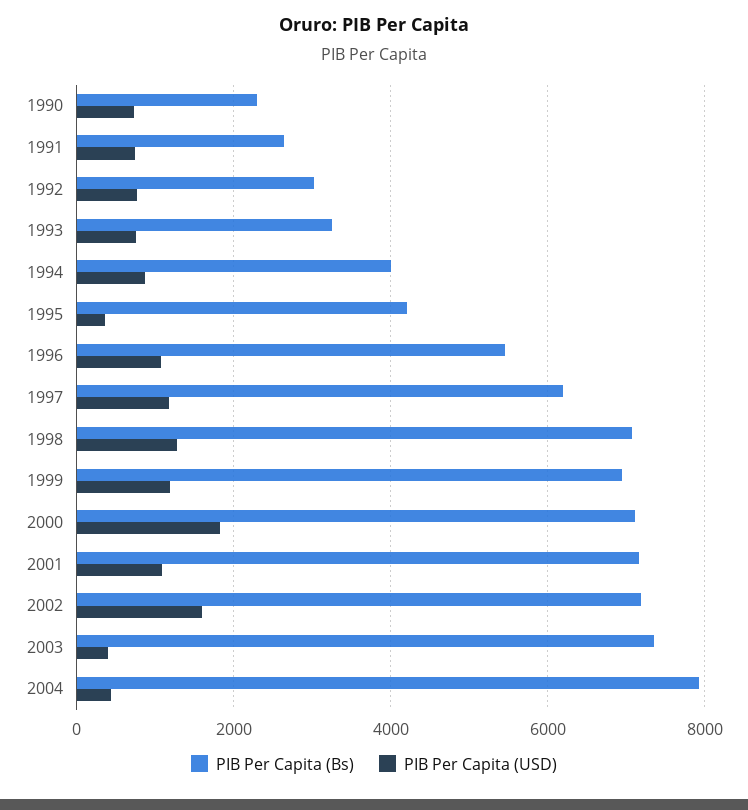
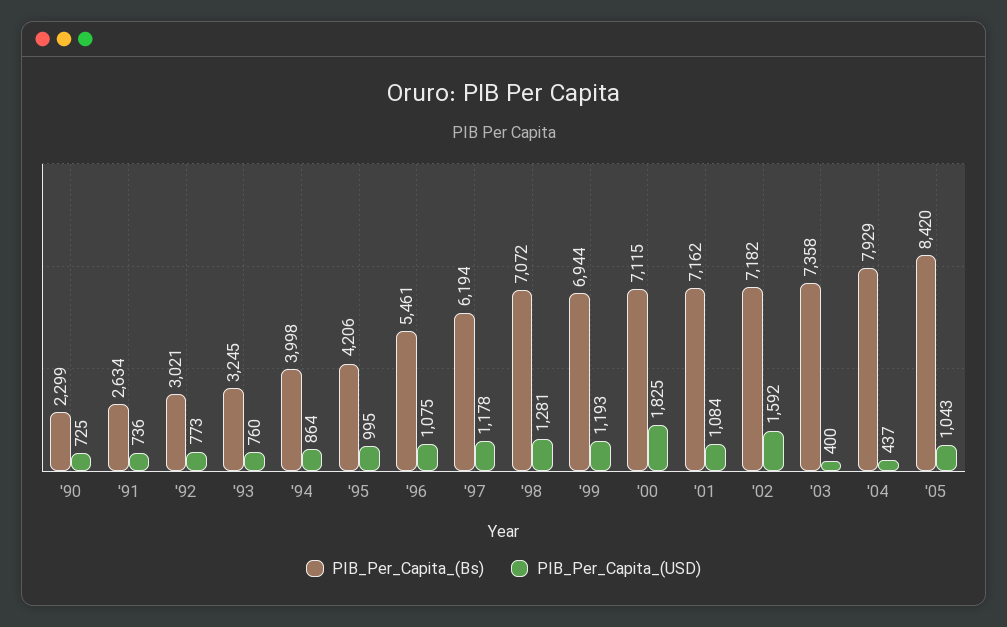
PIB Per Capita (USD), 1995: 400 -> 995
PIB Per Capita (Bs), '05: none -> 8420
PIB Per Capita (USD), '05: none -> 1043

